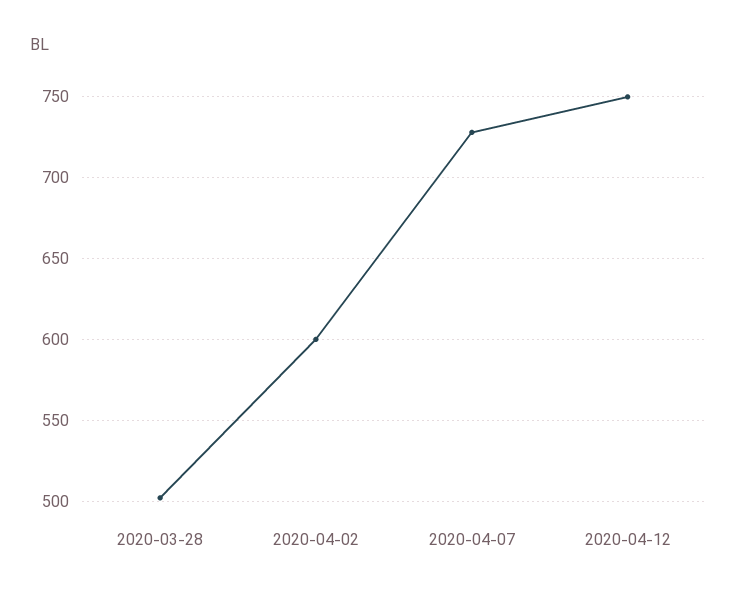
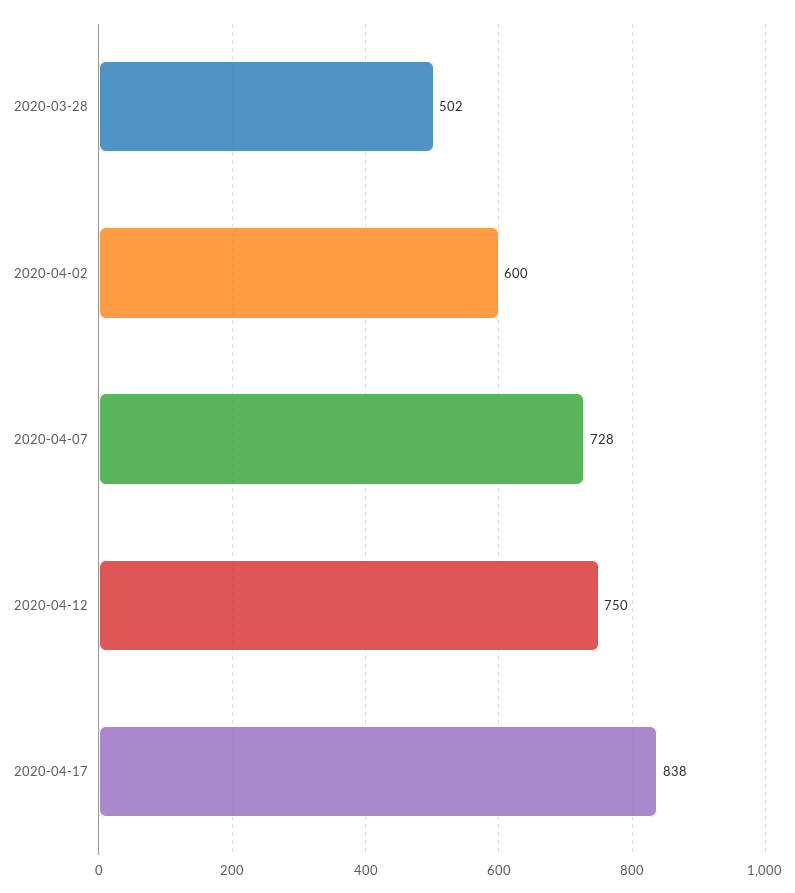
2020-04-17: none -> 838

